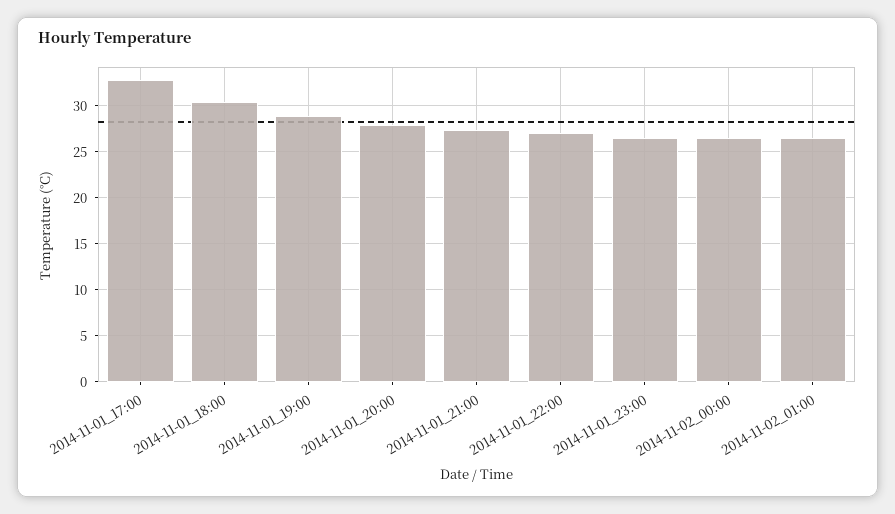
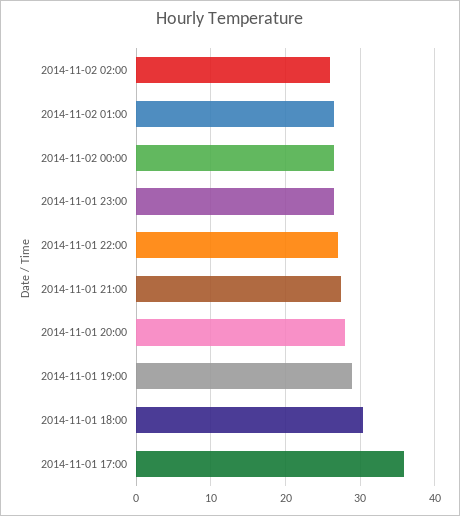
2014-11-01_17:00: 33 -> 36
2014-11-02 02:00: none -> 26

